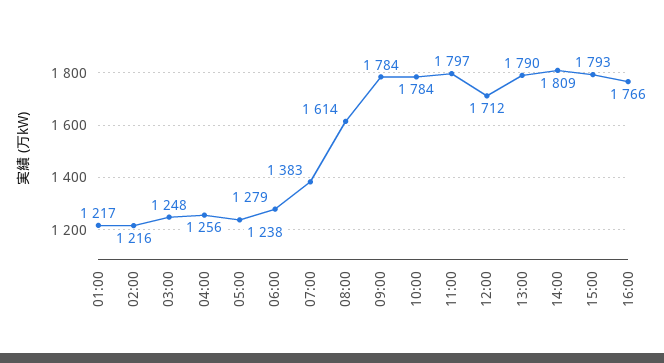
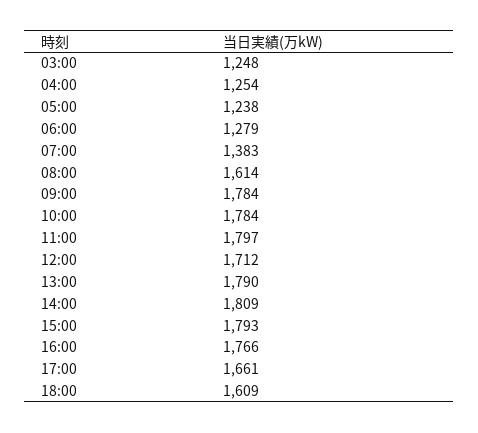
01:00: 1217 -> none
02:00: 1216 -> none
04:00: 1256 -> 1254
17:00: none -> 1661
18:00: none -> 1609

